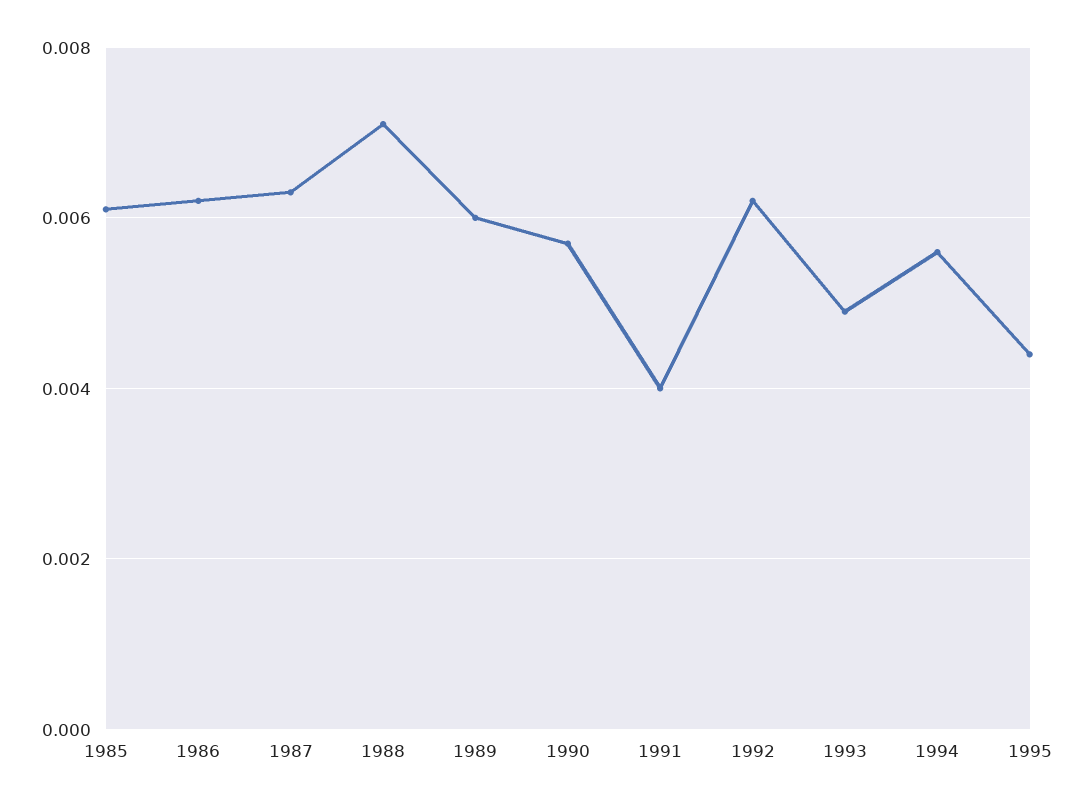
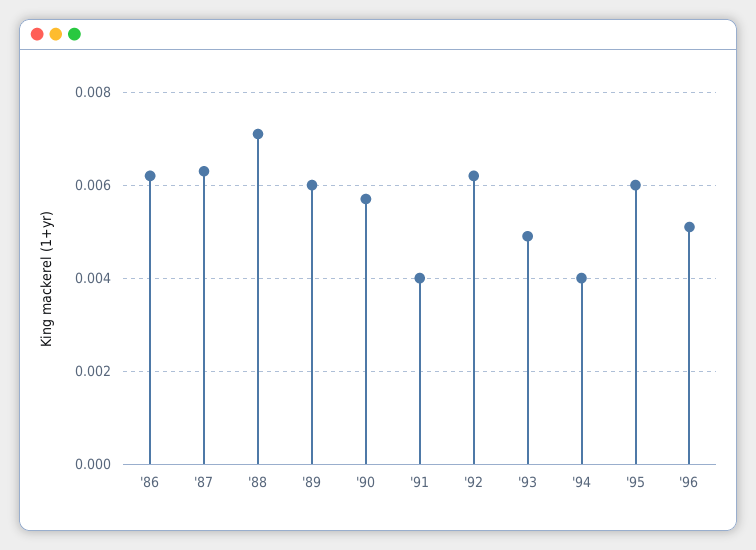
1985: 0.006 -> none
1994: 0.0055 -> 0.004
1995: 0.0045 -> 0.006
'96: none -> 0.005

